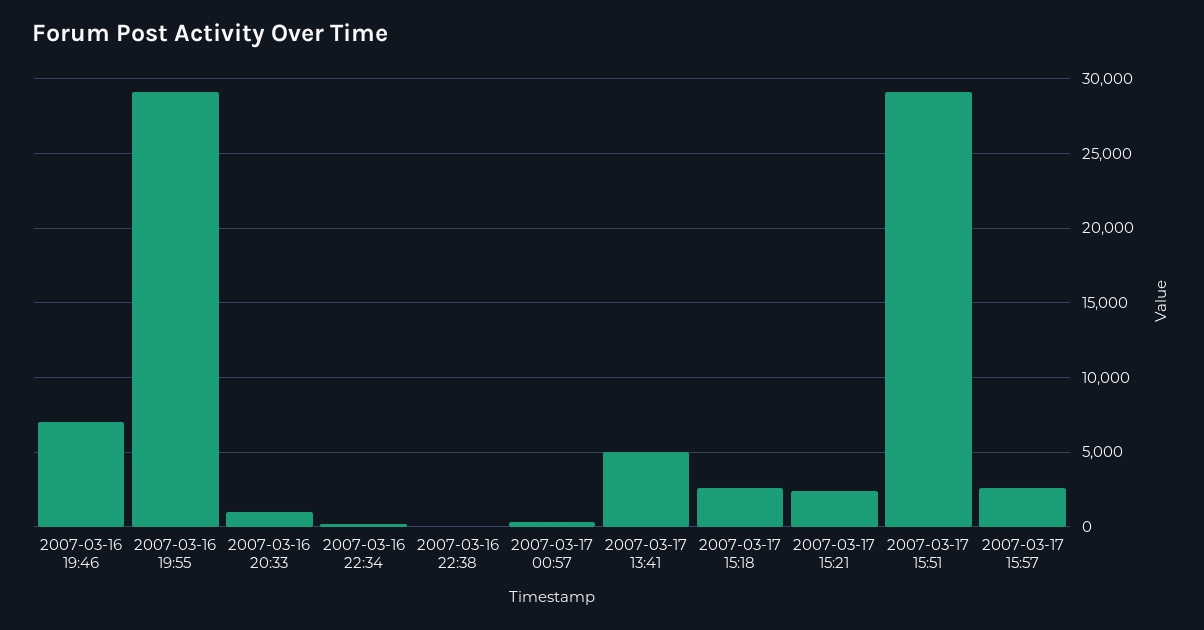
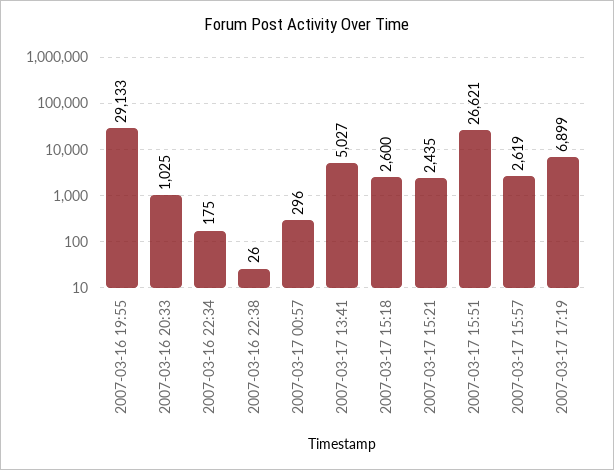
2007-03-16 19:46: 7000 -> none
2007-03-17 15:51: 29000 -> 26621
2007-03-17 17:19: none -> 6899

